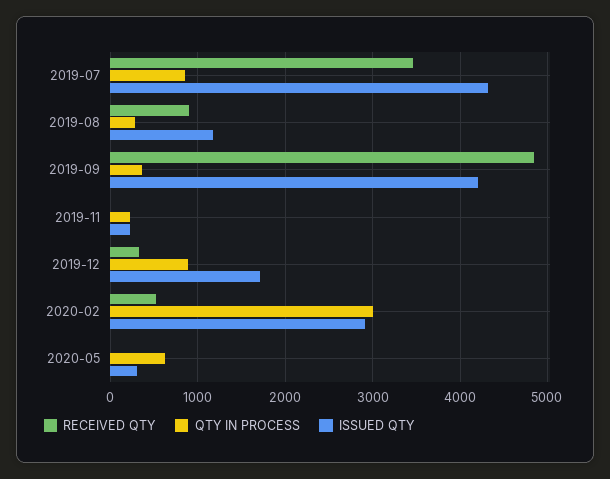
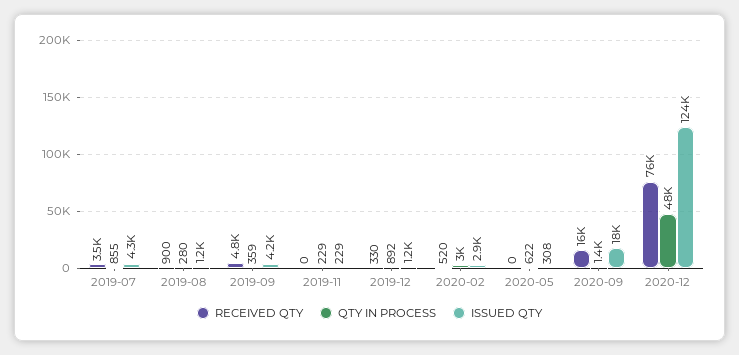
ISSUED QTY, 2019-12: 1700 -> 1200
RECEIVED QTY, 2020-09: none -> 16000
QTY IN PROCESS, 2020-09: none -> 1400
ISSUED QTY, 2020-09: none -> 18000
RECEIVED QTY, 2020-12: none -> 76000
QTY IN PROCESS, 2020-12: none -> 48000
ISSUED QTY, 2020-12: none -> 124000

